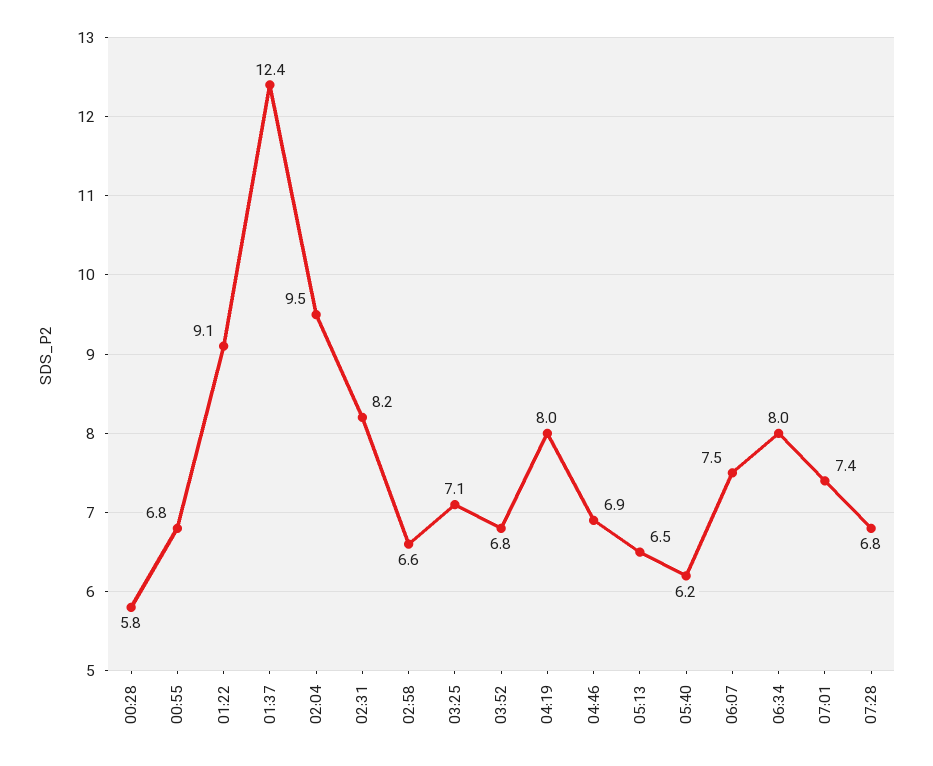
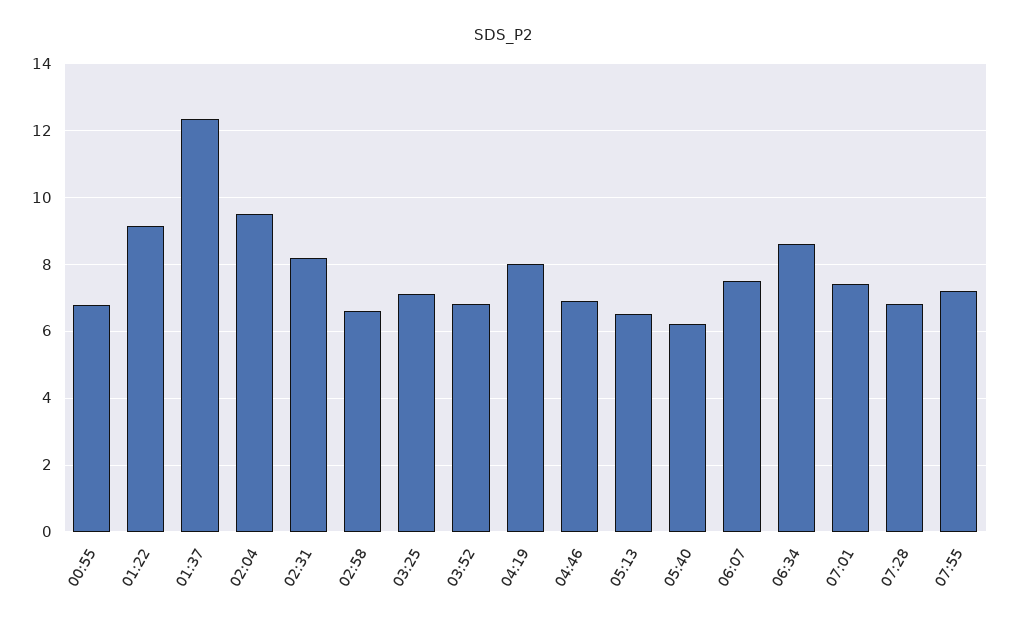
00:28: 5.8 -> none
06:34: 8 -> 8.6
07:55: none -> 7.2

